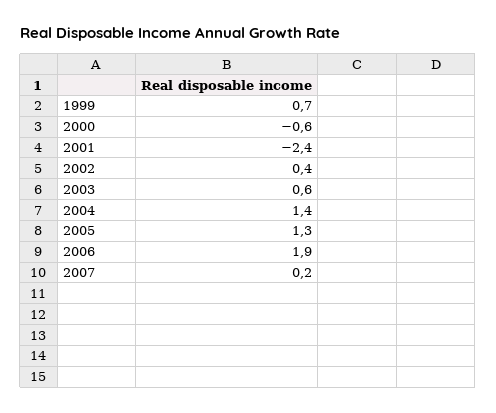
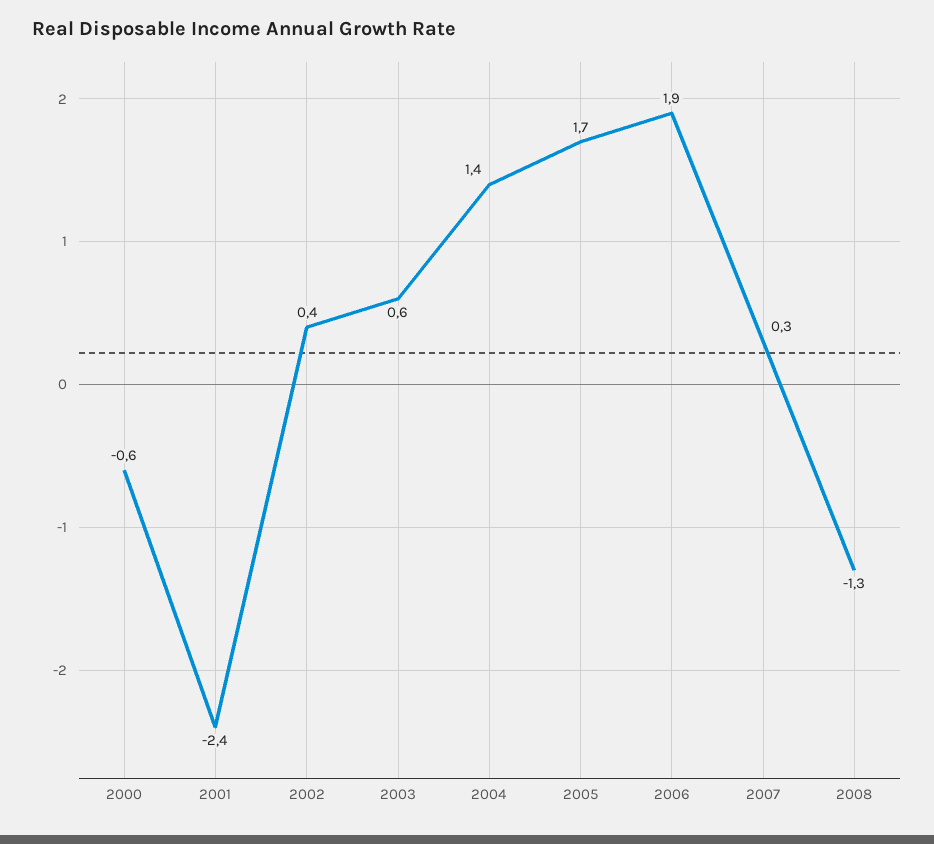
1999: 0.7 -> none
2005: 1.3 -> 1.7
2007: 0.2 -> 0.3
2008: none -> -1.3

